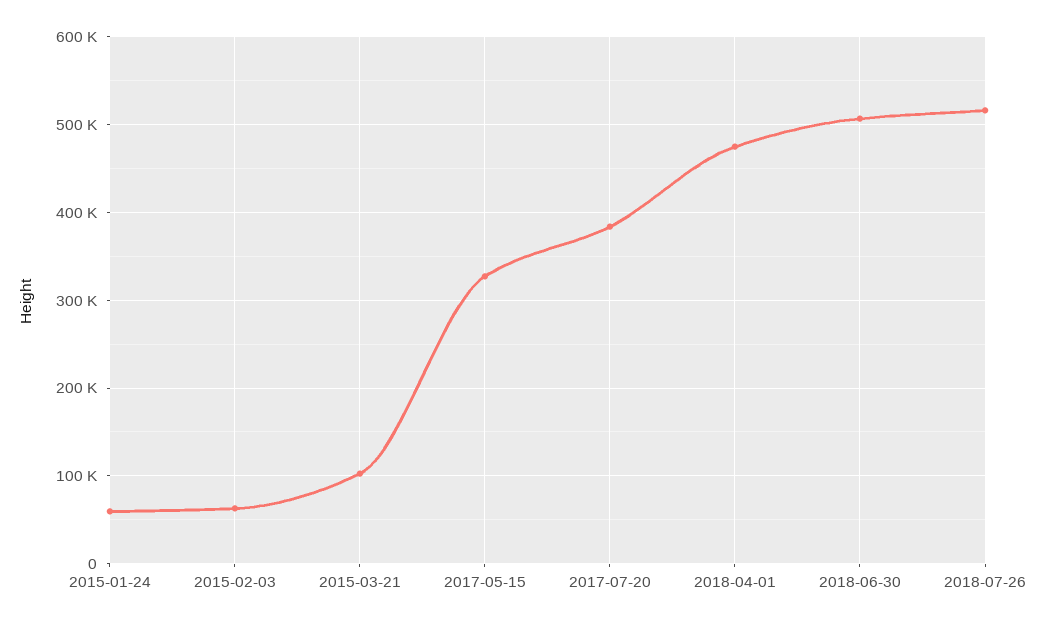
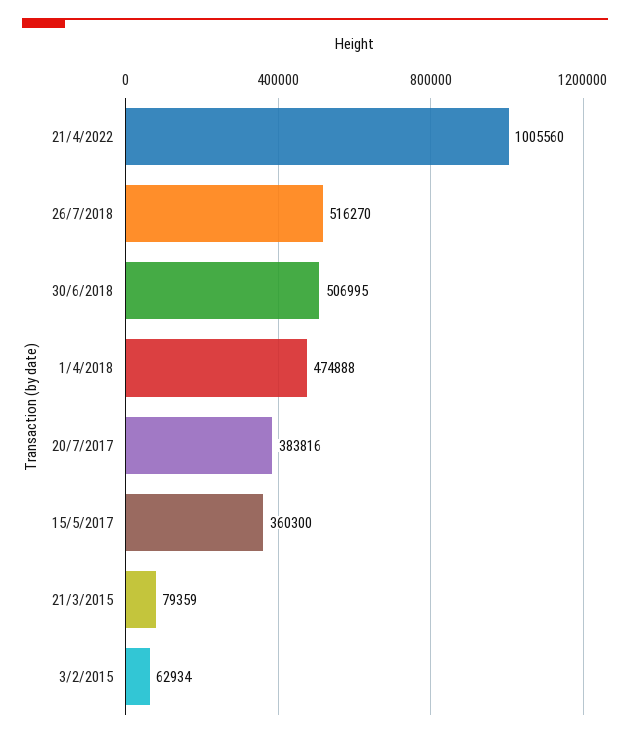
2015-01-24: 60000 -> none
2015-03-21: 100000 -> 79359
2017-05-15: 330000 -> 360300
21/4/2022: none -> 1005560

